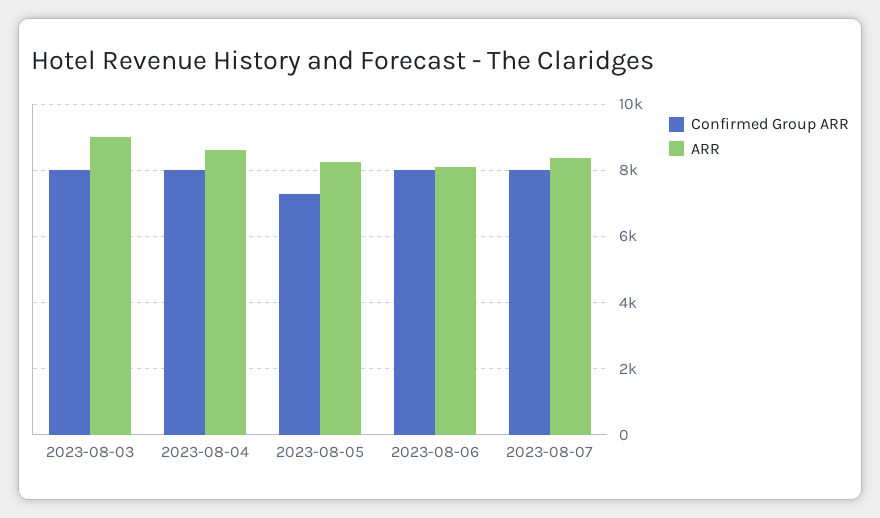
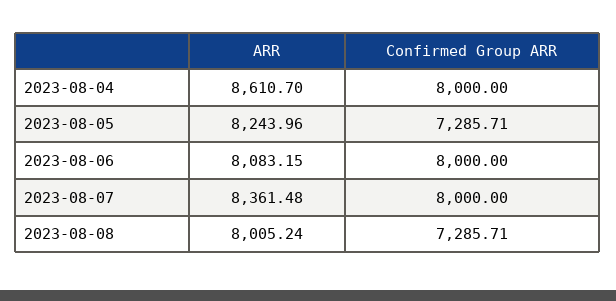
Confirmed Group ARR, 2023-08-03: 8000 -> none
ARR, 2023-08-03: 9000 -> none
ARR, 2023-08-08: none -> 8005.24
Confirmed Group ARR, 2023-08-08: none -> 7285.71

